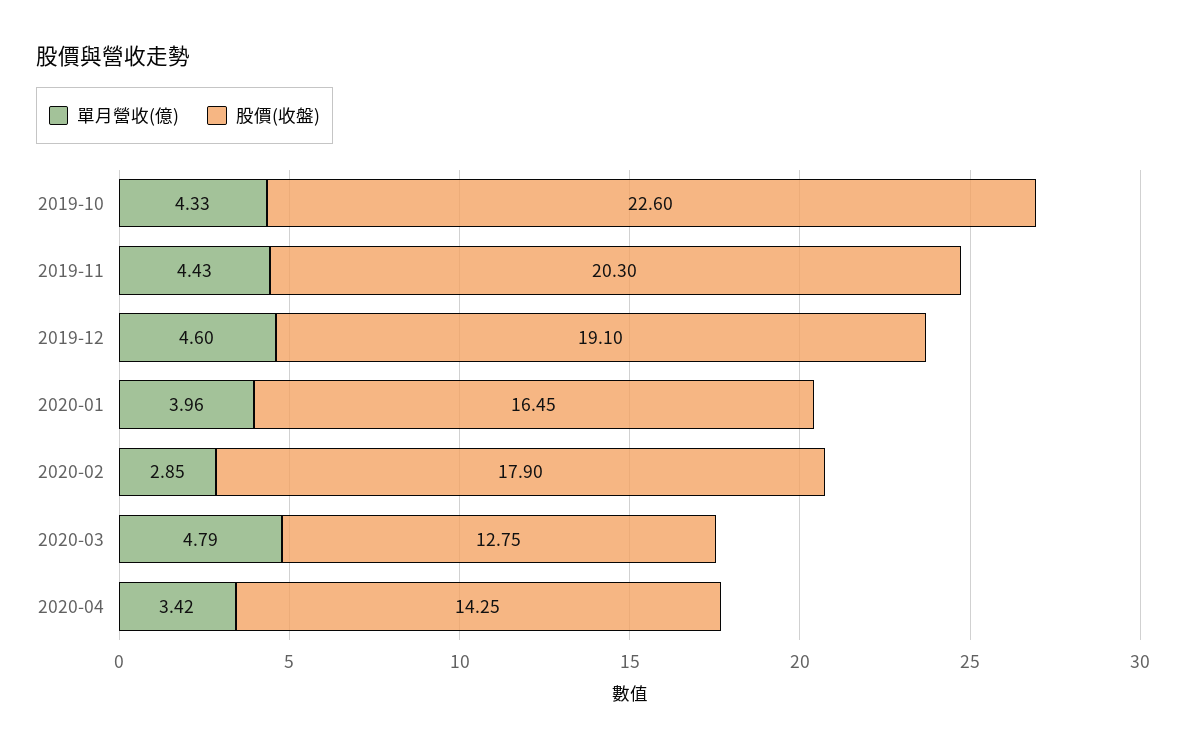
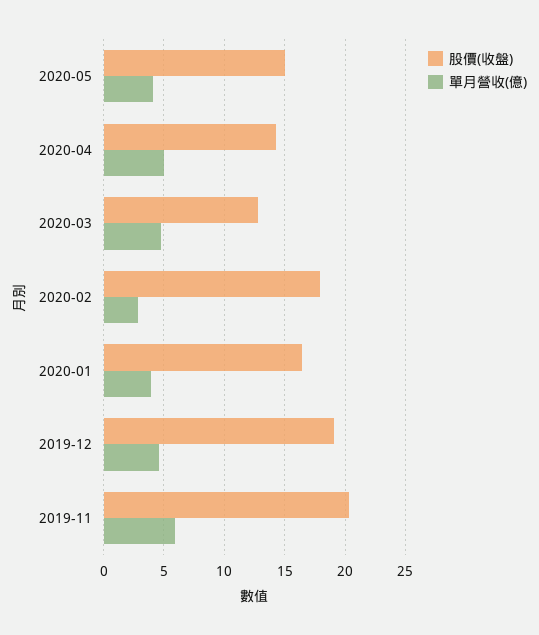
單月營收(億), 2019-10: 4.33 -> none
股價(收盤), 2019-10: 22.6 -> none
單月營收(億), 2019-11: 4.43 -> 6
單月營收(億), 2020-04: 3.42 -> 5
股價(收盤), 2020-05: none -> 15
單月營收(億), 2020-05: none -> 4

